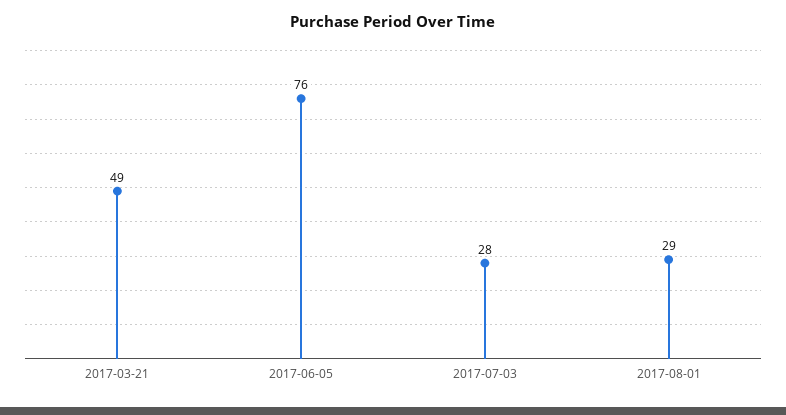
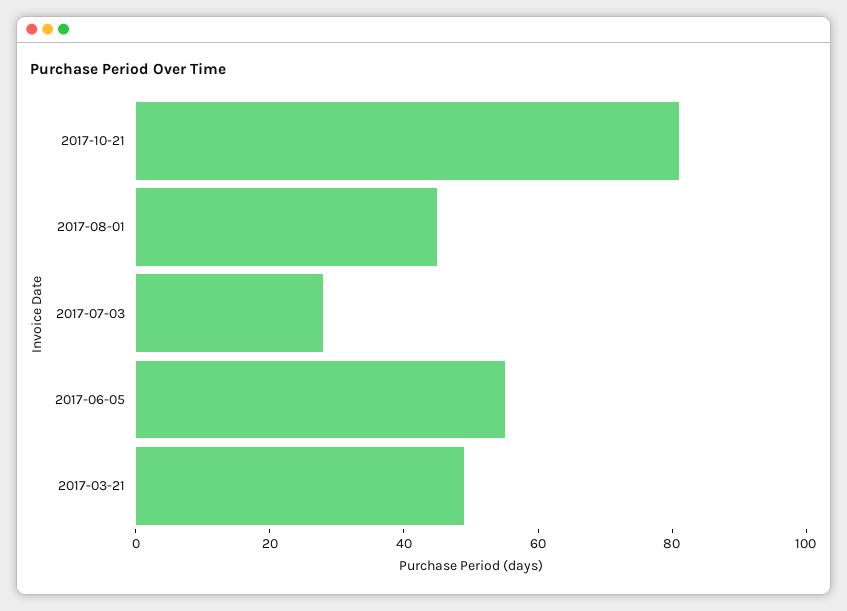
2017-06-05: 76 -> 55
2017-08-01: 29 -> 45
2017-10-21: none -> 80

